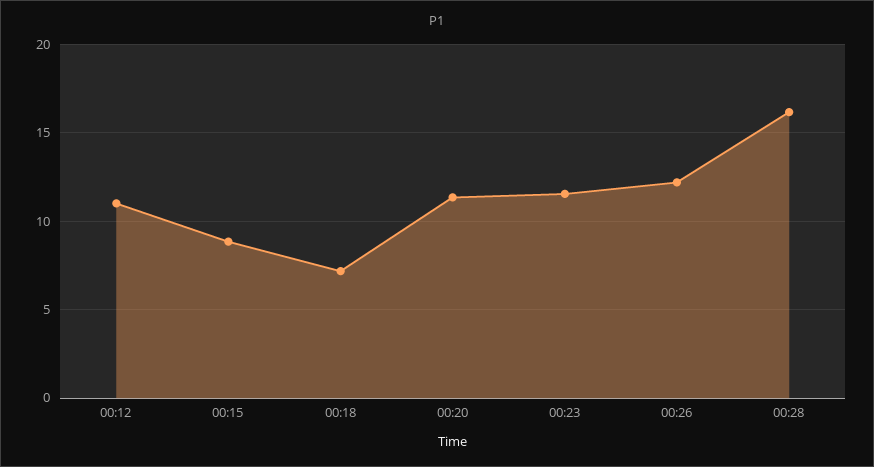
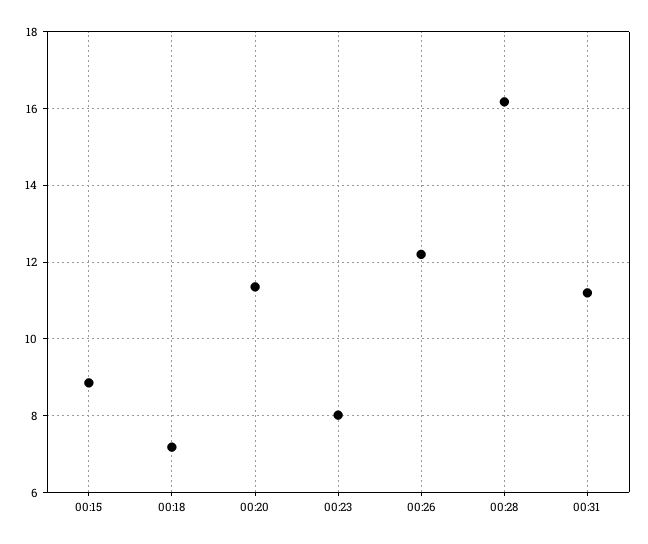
00:12: 11 -> none
00:23: 11.5 -> 8
00:31: none -> 11.2

